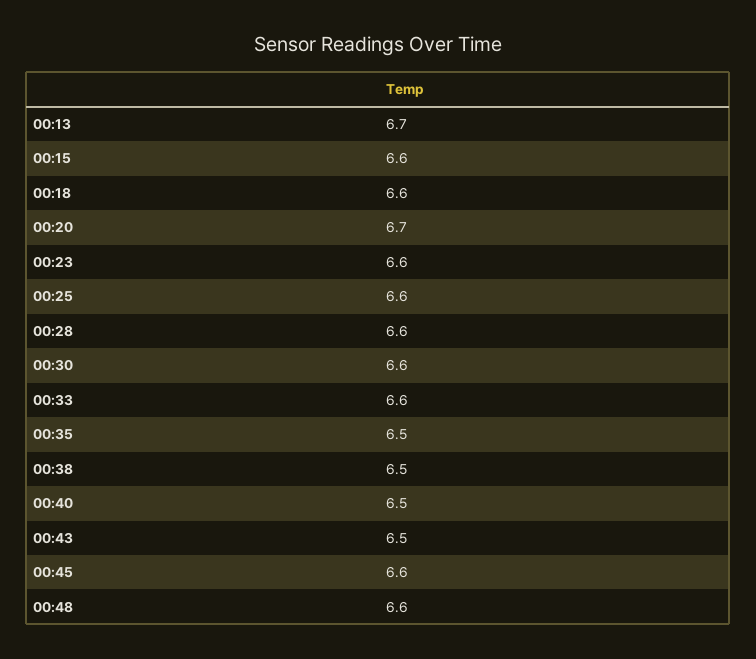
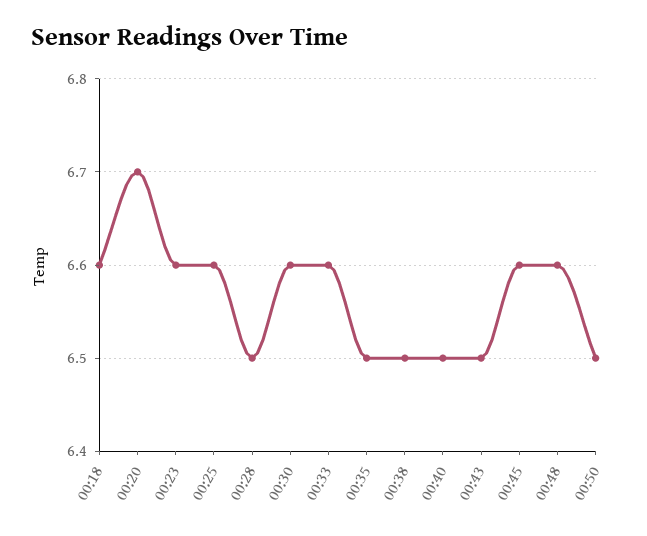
00:13: 6.7 -> none
00:15: 6.6 -> none
00:28: 6.6 -> 6.5
00:50: none -> 6.5

